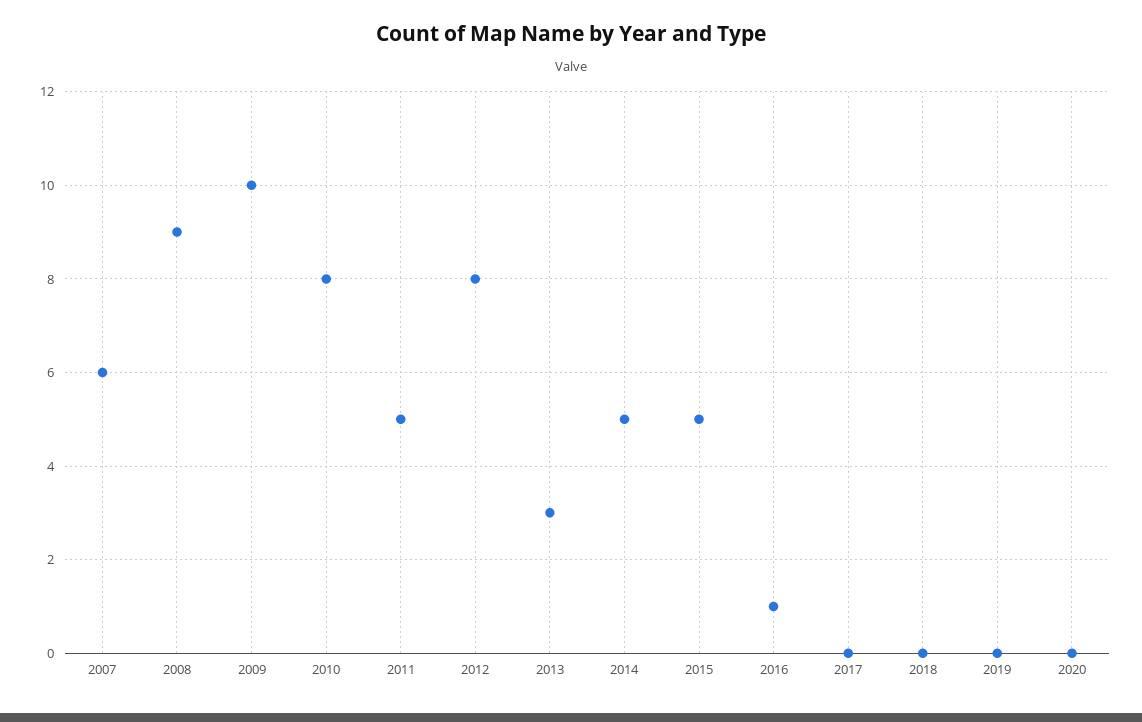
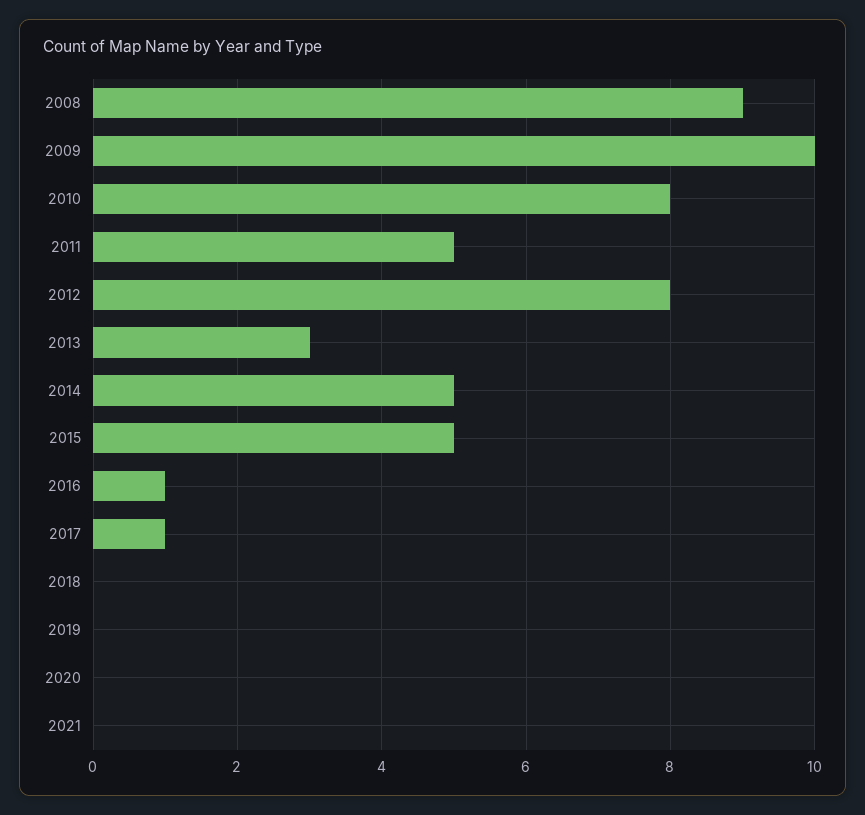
2007: 6 -> none
2017: 0 -> 1
2021: none -> 0

